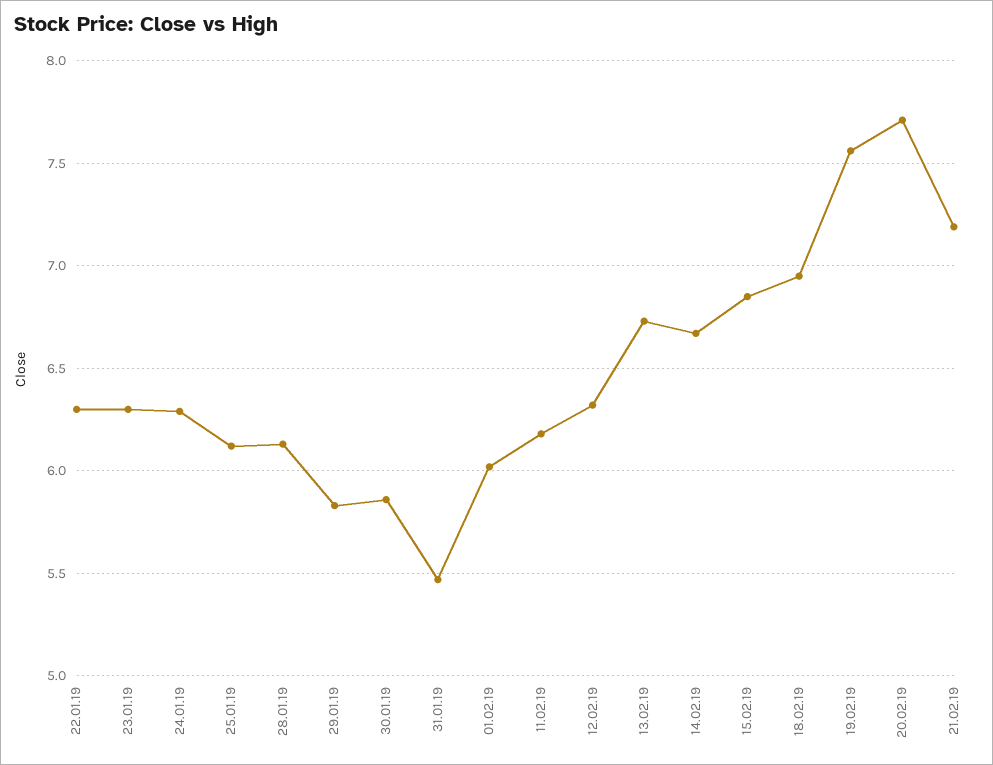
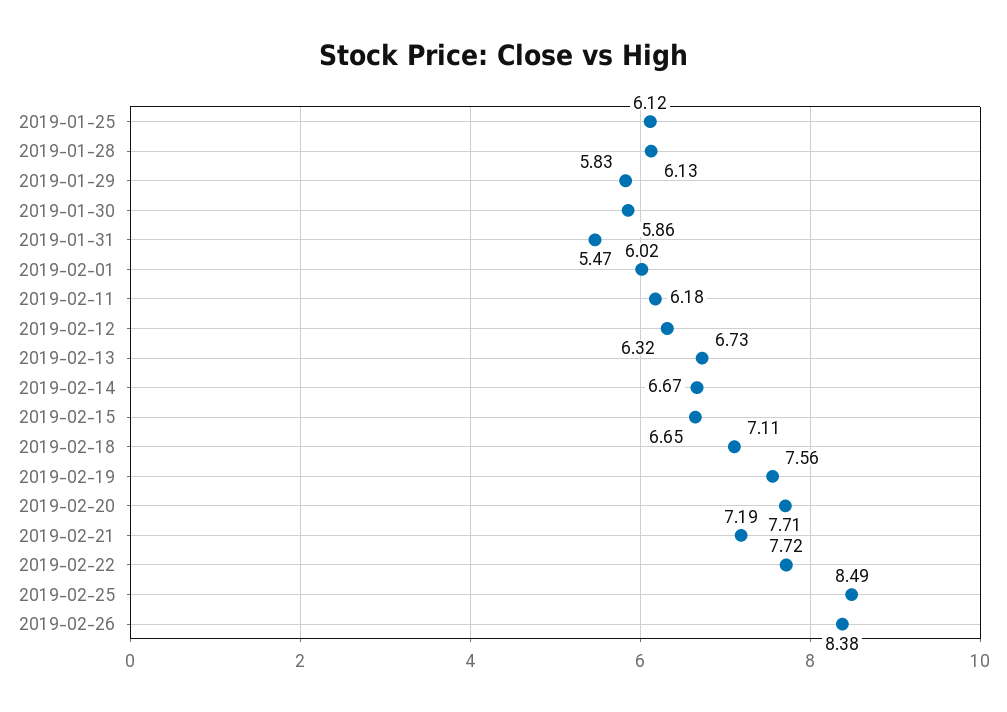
22.01.19: 6.3 -> none
23.01.19: 6.3 -> none
24.01.19: 6.3 -> none
15.02.19: 6.85 -> 6.65
18.02.19: 6.95 -> 7.11
2019-02-22: none -> 7.72
2019-02-25: none -> 8.49
2019-02-26: none -> 8.38

